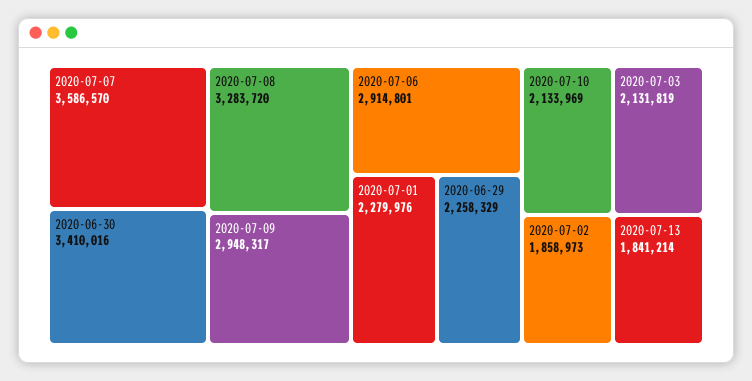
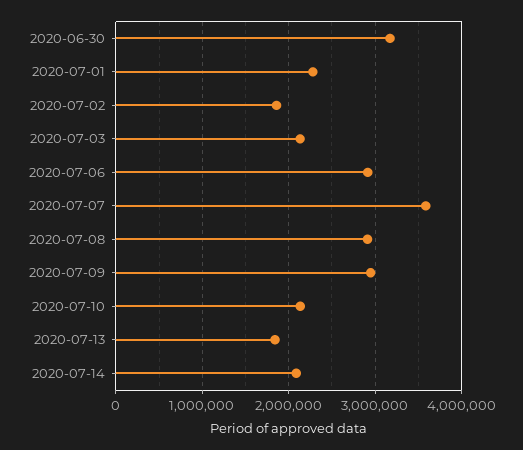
2020-06-30: 3410016 -> 3200000
2020-07-08: 3283720 -> 2900000
2020-06-29: 2258329 -> none
2020-07-14: none -> 2100000

